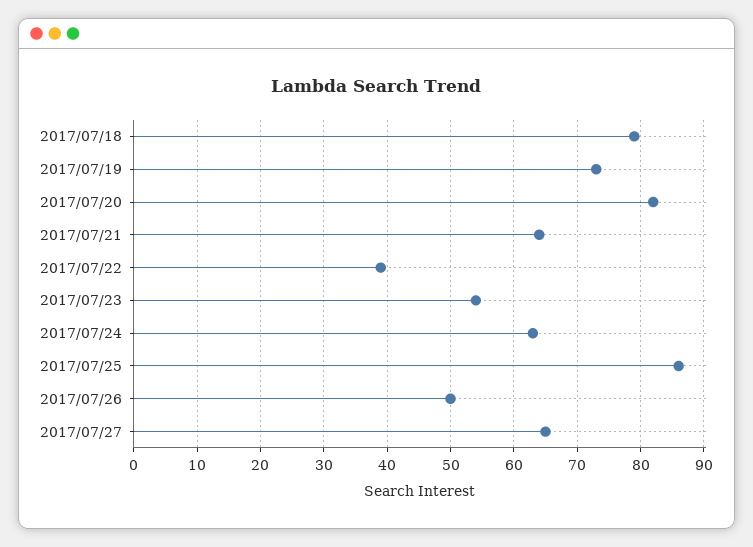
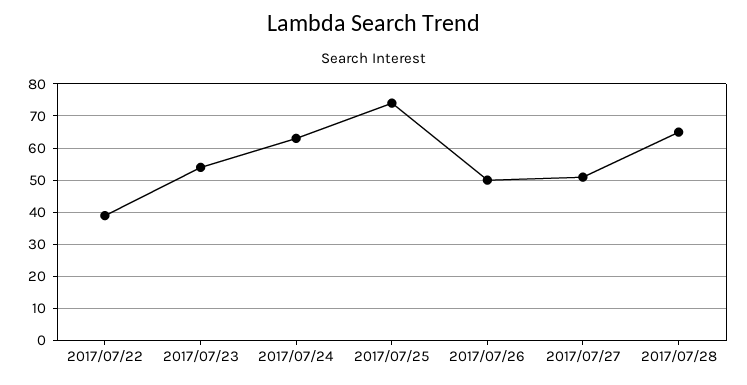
2017/07/18: 79 -> none
2017/07/19: 73 -> none
2017/07/20: 82 -> none
2017/07/21: 64 -> none
2017/07/25: 86 -> 75
2017/07/27: 65 -> 50
2017/07/28: none -> 65

